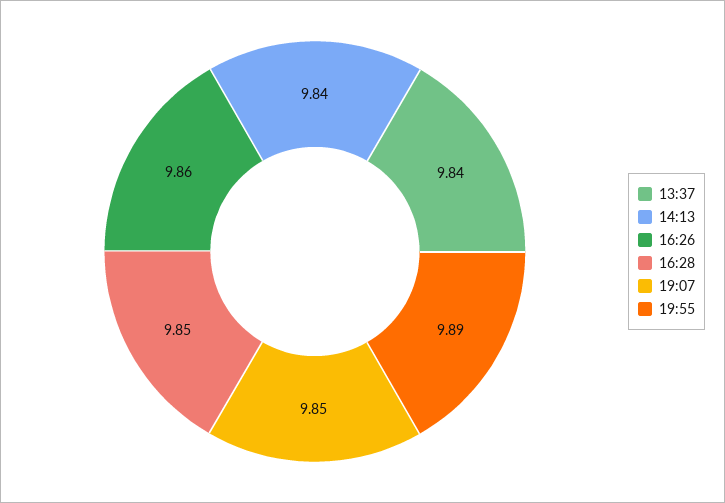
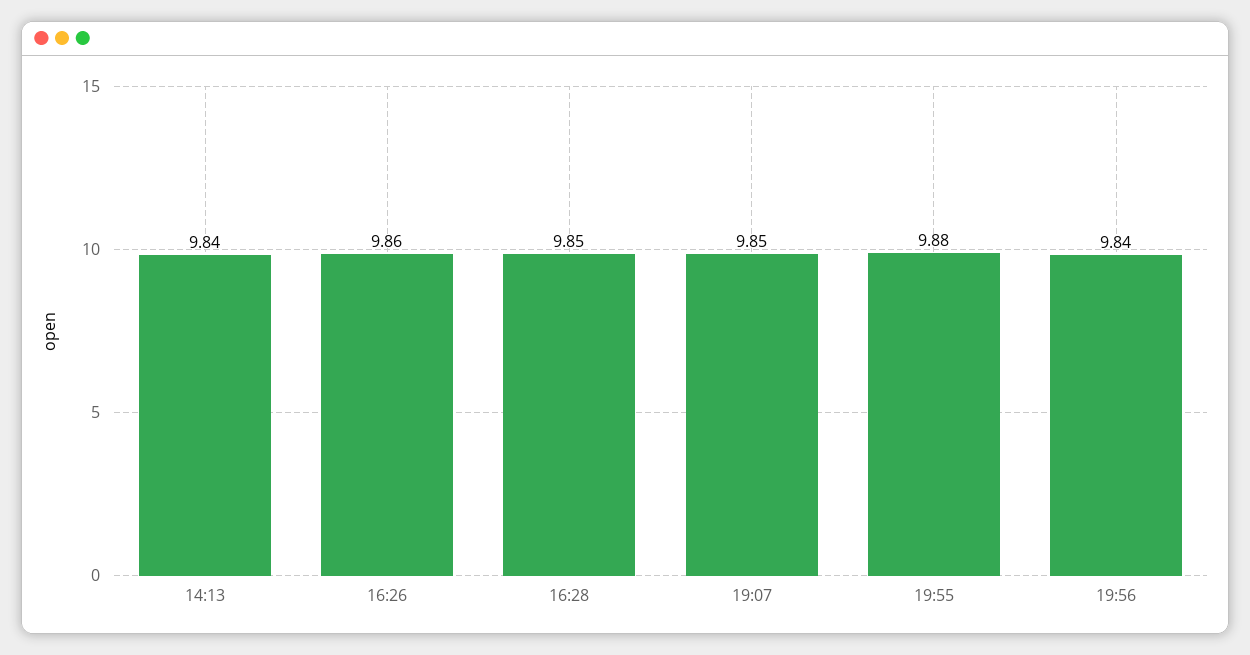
13:37: 9.84 -> none
19:55: 9.89 -> 9.88
19:56: none -> 9.84

